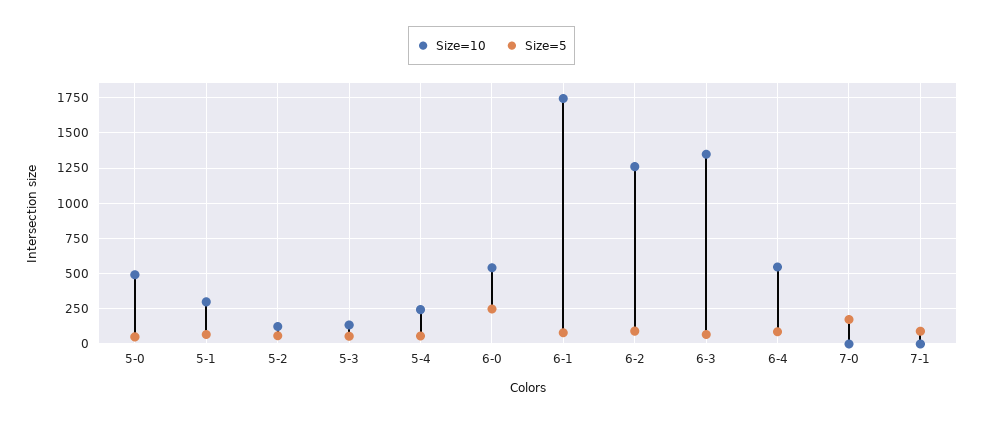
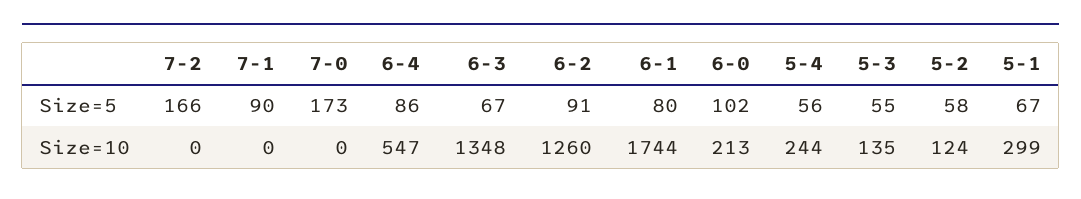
Size=10, 5-0: 500 -> none
Size=5, 5-0: 50 -> none
Size=10, 6-0: 550 -> 213
Size=5, 6-0: 250 -> 102
Size=5, 7-2: none -> 166
Size=10, 7-2: none -> 0

